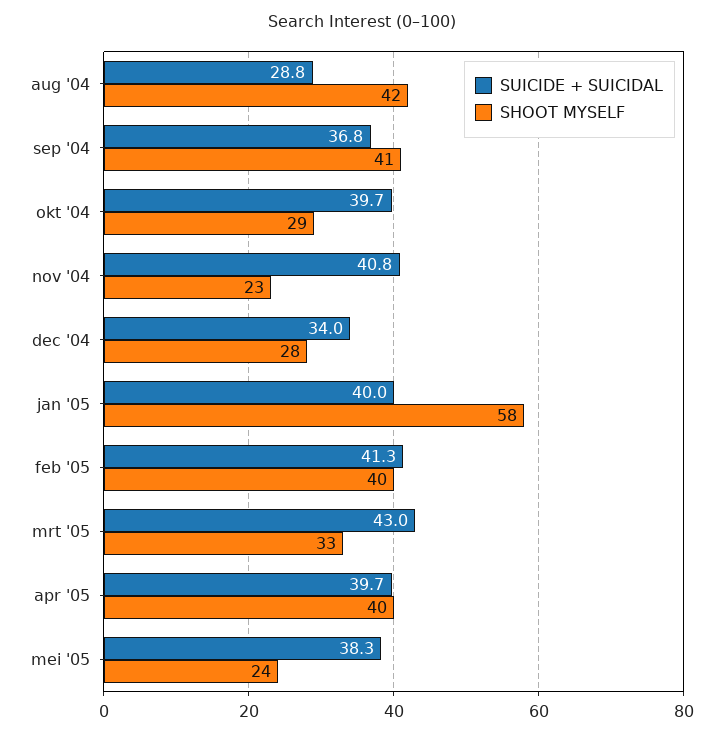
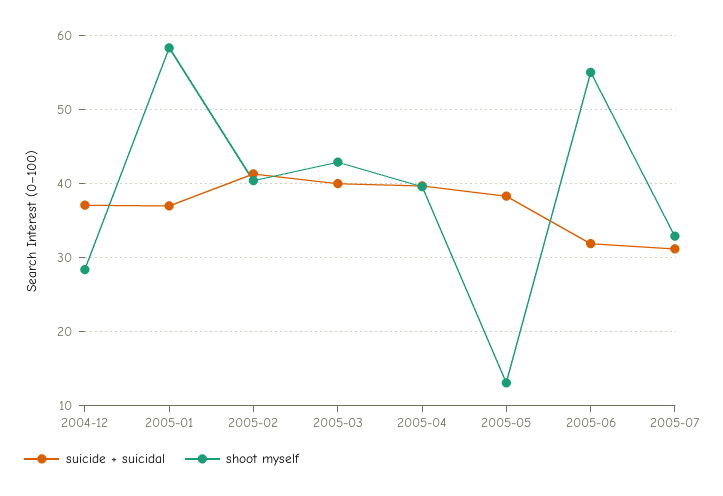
SUICIDE + SUICIDAL, aug '04: 28.8 -> none
SHOOT MYSELF, aug '04: 42 -> none
SUICIDE + SUICIDAL, sep '04: 36.8 -> none
SHOOT MYSELF, sep '04: 41 -> none
SUICIDE + SUICIDAL, okt '04: 39.7 -> none
SHOOT MYSELF, okt '04: 29 -> none
SUICIDE + SUICIDAL, nov '04: 40.8 -> none
SHOOT MYSELF, nov '04: 23 -> none
SUICIDE + SUICIDAL, dec '04: 34 -> 37
SUICIDE + SUICIDAL, jan '05: 40 -> 37
SUICIDE + SUICIDAL, mrt '05: 43 -> 40
SHOOT MYSELF, mrt '05: 33 -> 43
SHOOT MYSELF, mei '05: 24 -> 13
SUICIDE + SUICIDAL, 2005-06: none -> 32
SHOOT MYSELF, 2005-06: none -> 55
SUICIDE + SUICIDAL, 2005-07: none -> 31
SHOOT MYSELF, 2005-07: none -> 33

